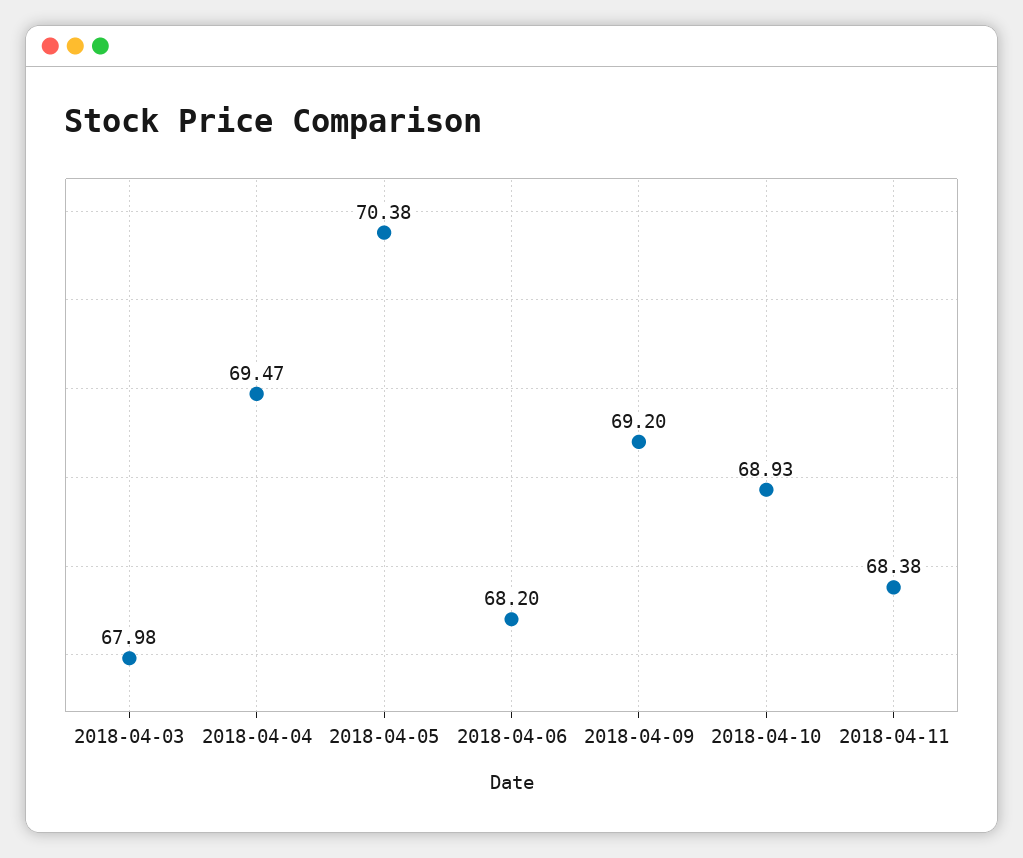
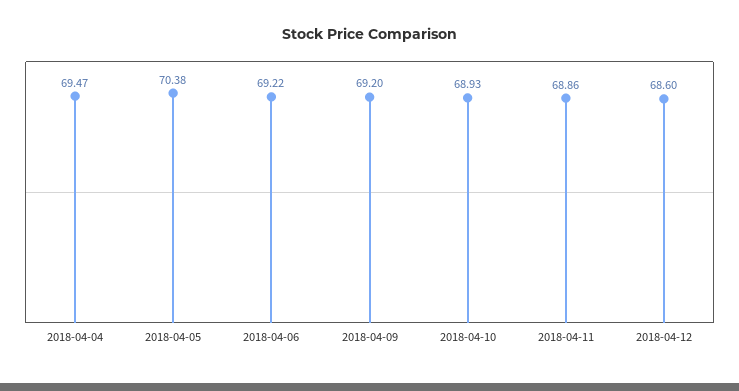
2018-04-03: 67.98 -> none
2018-04-06: 68.2 -> 69.22
2018-04-11: 68.38 -> 68.86
2018-04-12: none -> 68.6

